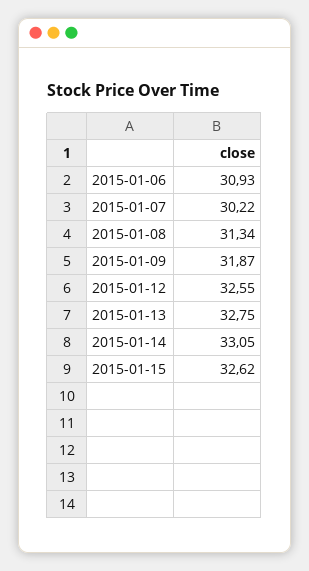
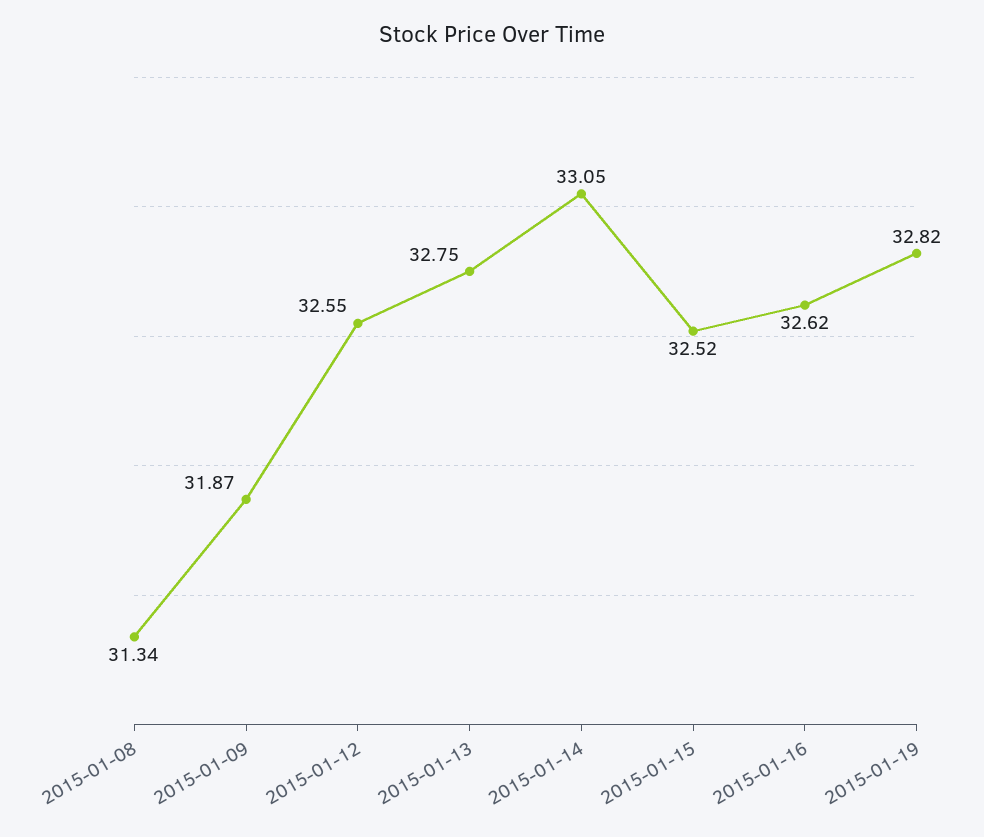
2015-01-06: 30.93 -> none
2015-01-07: 30.22 -> none
2015-01-15: 32.62 -> 32.52
2015-01-16: none -> 32.62
2015-01-19: none -> 32.82

